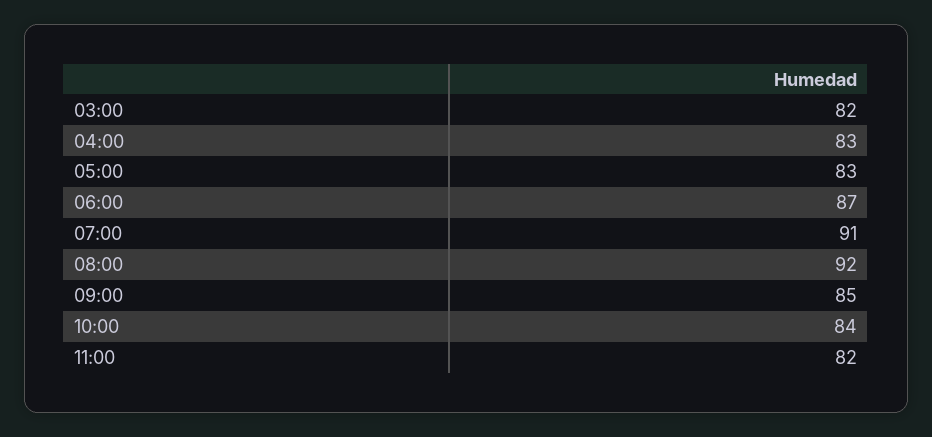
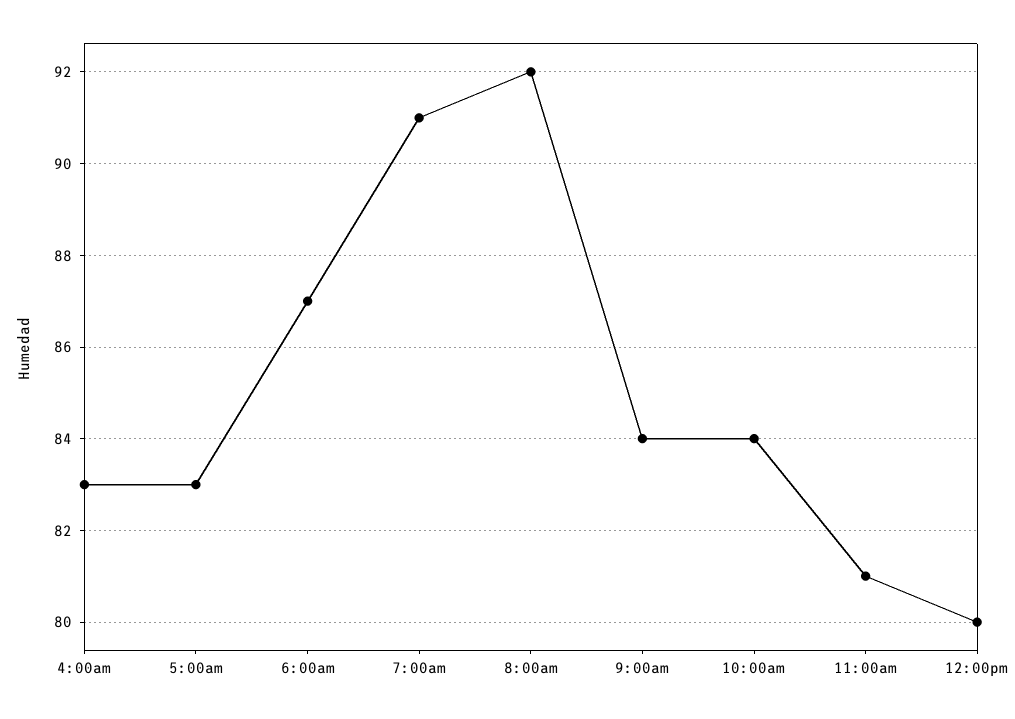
03:00: 82 -> none
09:00: 85 -> 84
11:00: 82 -> 81
12:00pm: none -> 80

